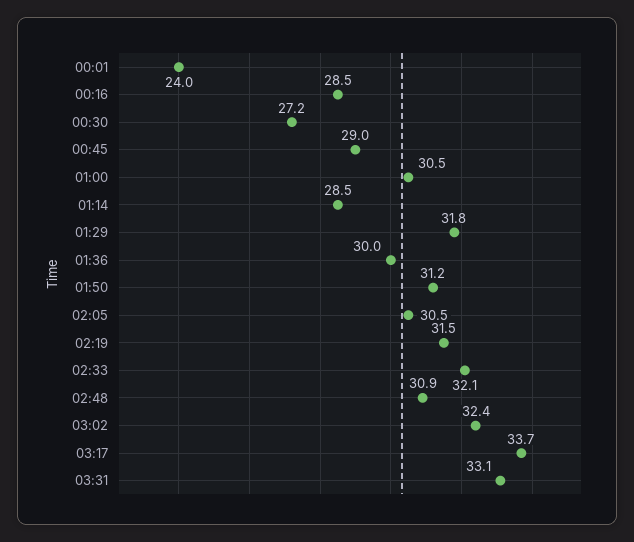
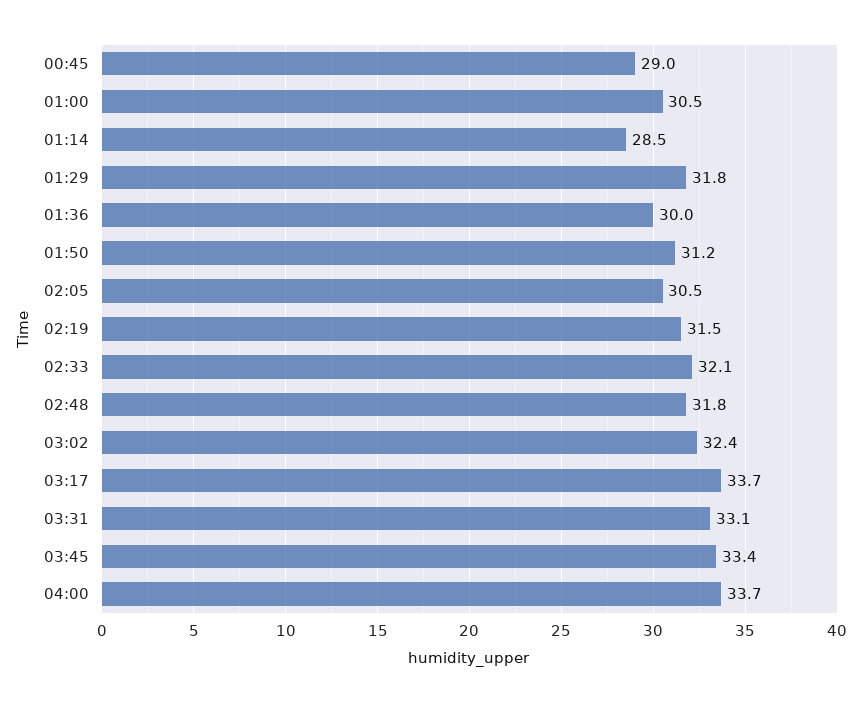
00:01: 24 -> none
00:16: 28.5 -> none
00:30: 27.2 -> none
02:48: 30.9 -> 31.8
03:45: none -> 33.4
04:00: none -> 33.7

